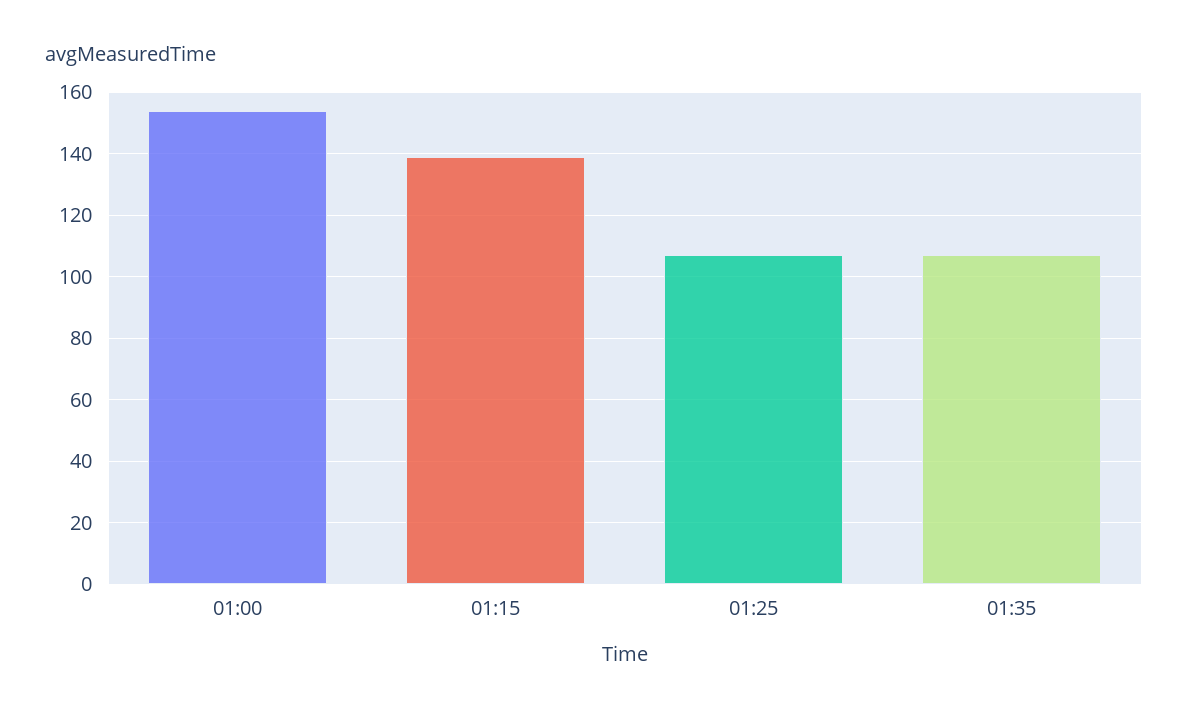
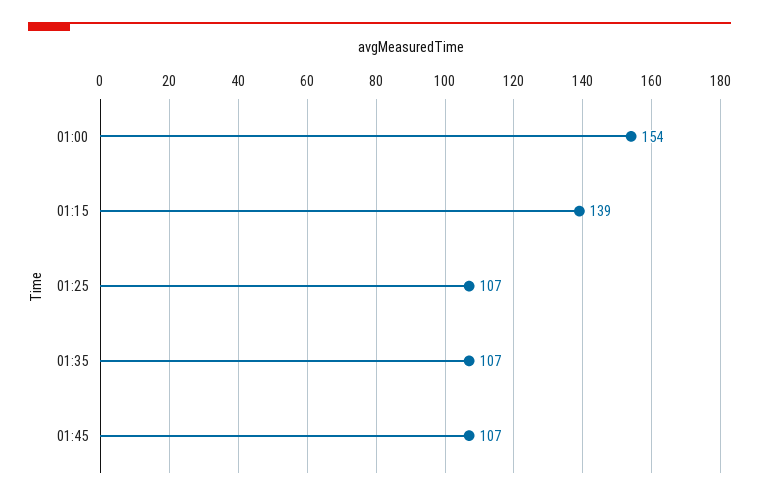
01:45: none -> 107

